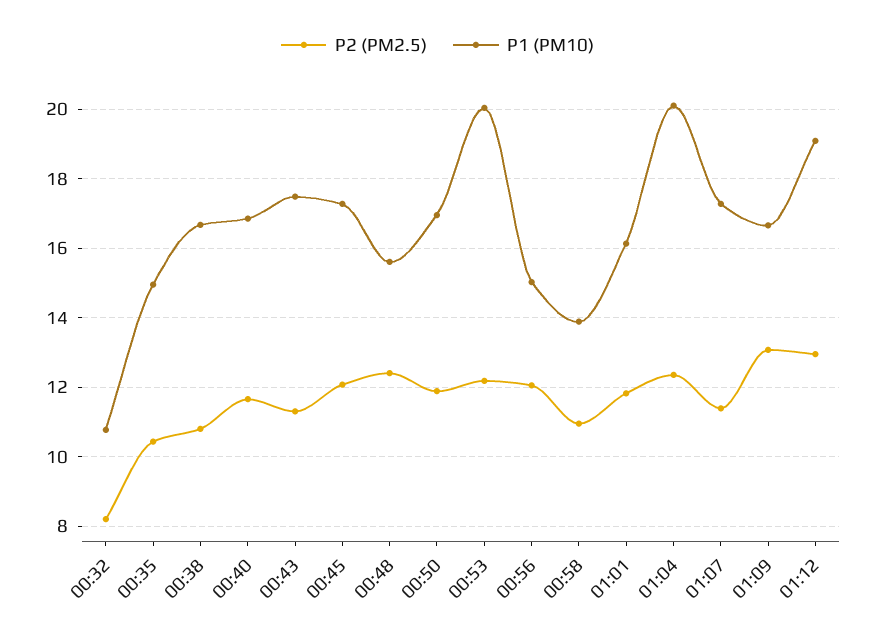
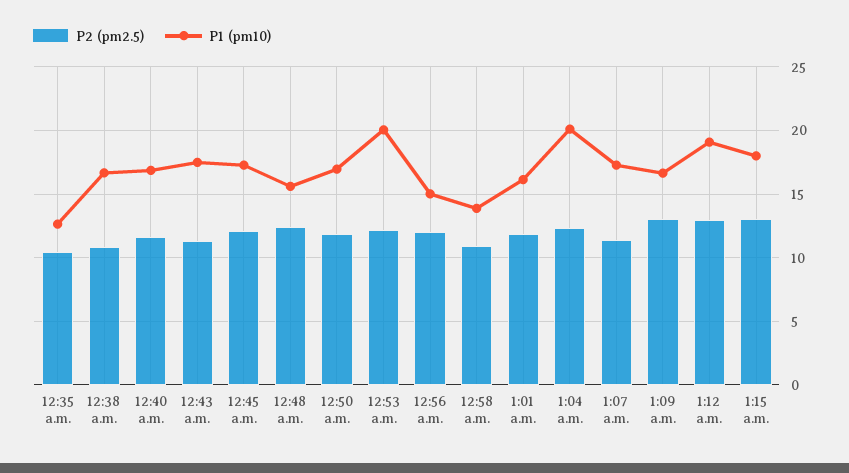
P2 (PM2.5), 00:32: 8.2 -> none
P1 (PM10), 00:32: 10.8 -> none
P1 (PM10), 00:35: 15 -> 12.5
P2 (PM2.5), 1:15 a.m.: none -> 13
P1 (PM10), 1:15 a.m.: none -> 18

